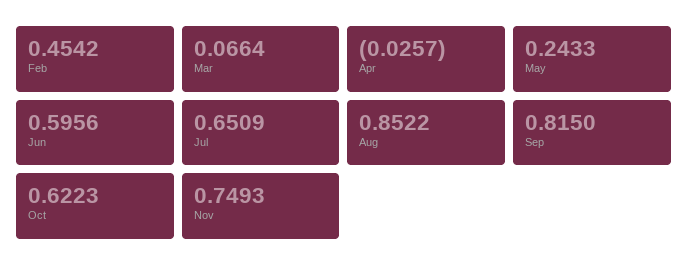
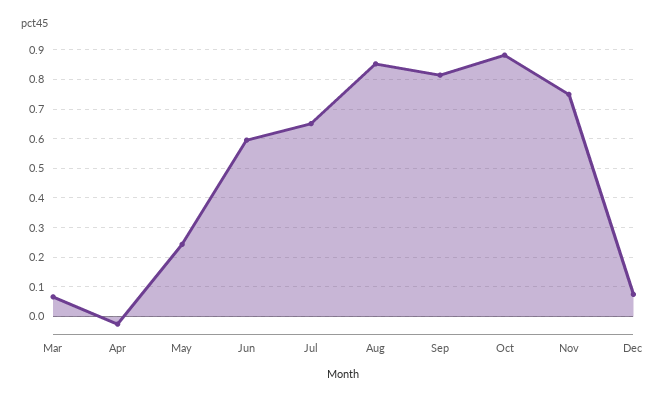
Feb: 0.4542 -> none
Oct: 0.6223 -> 0.875
Dec: none -> 0.075

